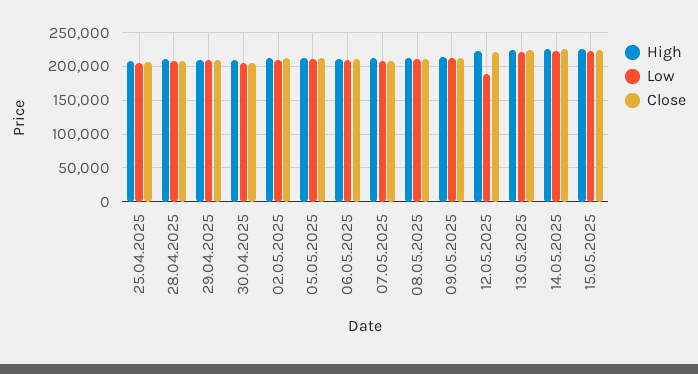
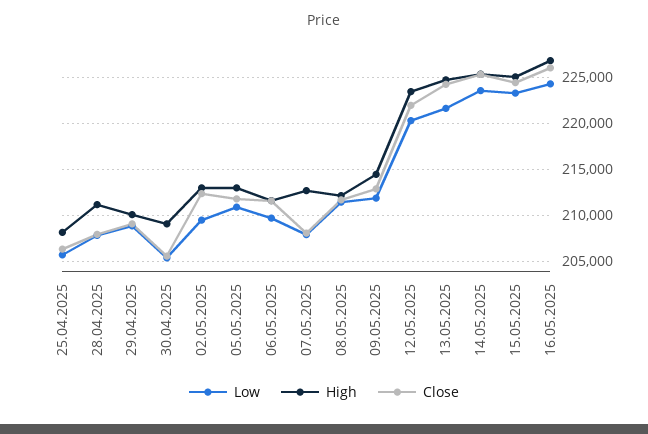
Low, 12.05.2025: 190000 -> 220000
Low, 16.05.2025: none -> 224000
High, 16.05.2025: none -> 227000
Close, 16.05.2025: none -> 226000

